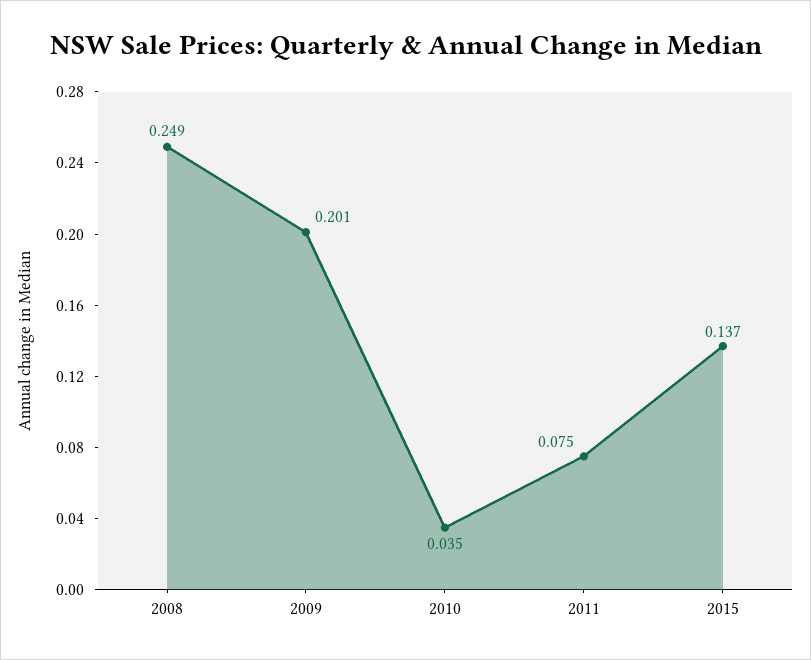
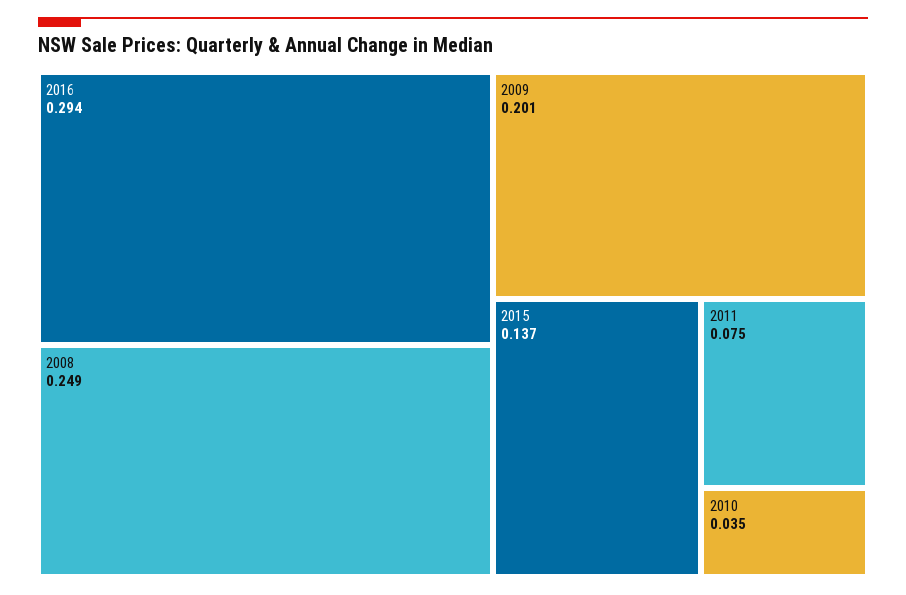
2016: none -> 0.294

